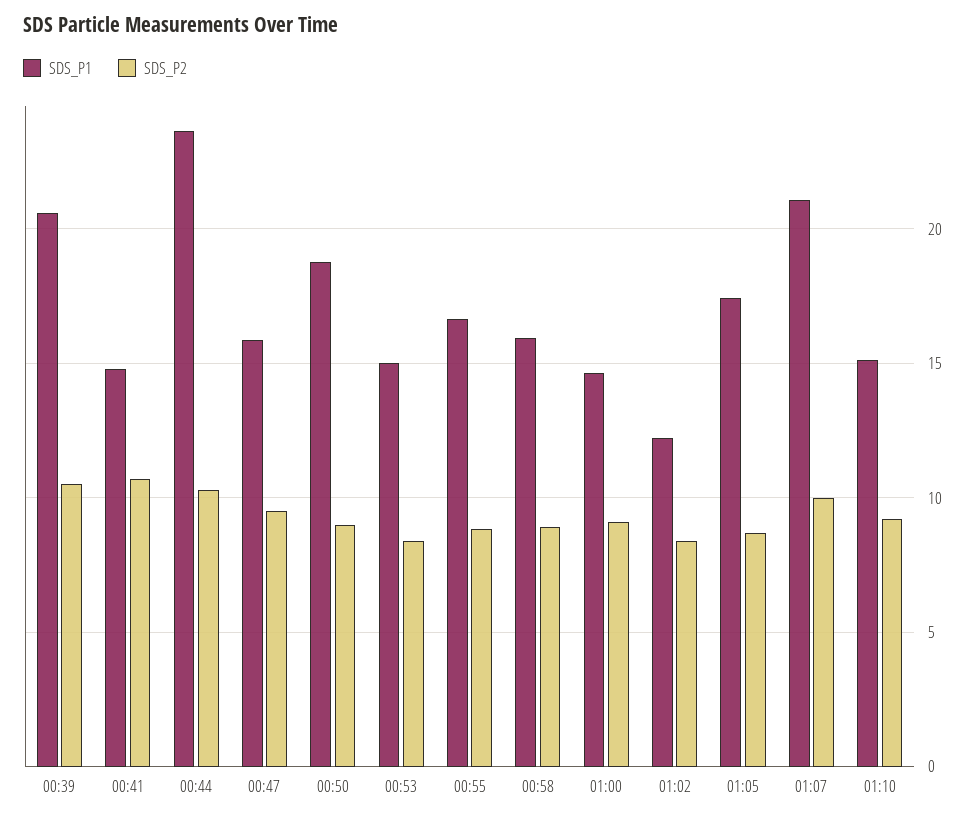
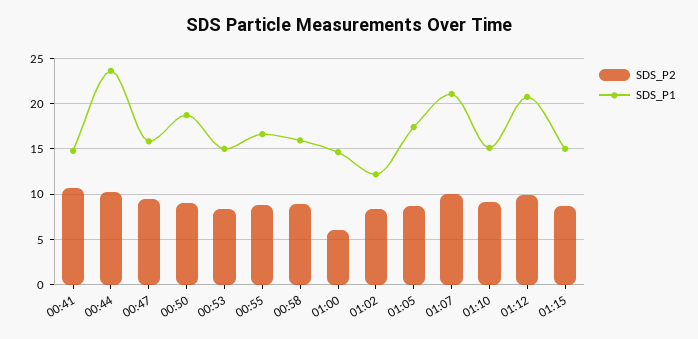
SDS_P1, 00:39: 20.5 -> none
SDS_P2, 00:39: 10.5 -> none
SDS_P2, 01:00: 9 -> 6
SDS_P2, 01:12: none -> 10
SDS_P1, 01:12: none -> 21
SDS_P2, 01:15: none -> 9
SDS_P1, 01:15: none -> 15

